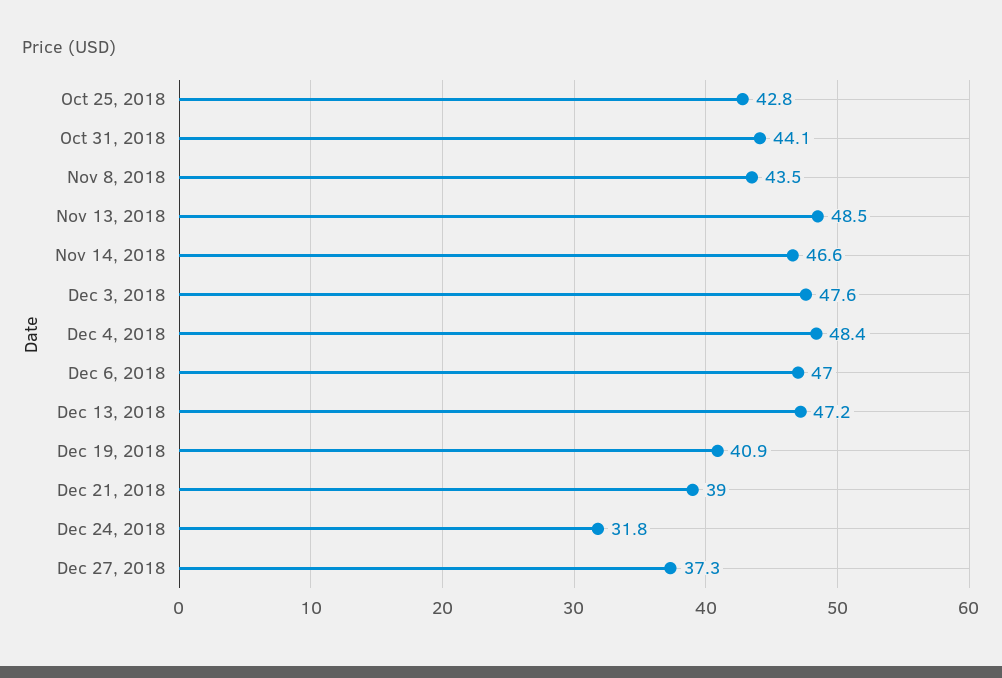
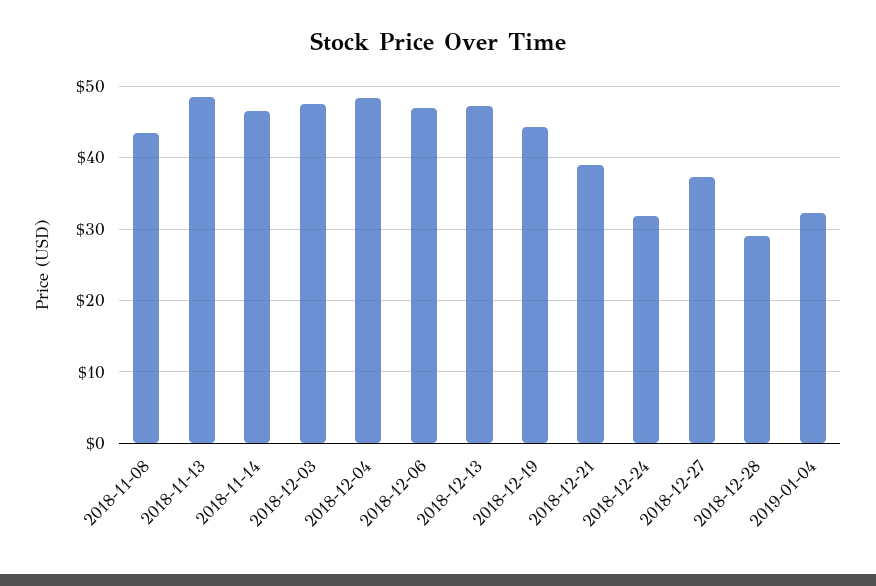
Oct 25, 2018: 42.8 -> none
Oct 31, 2018: 44.1 -> none
Dec 19, 2018: 40.9 -> 44
2018-12-28: none -> 29
2019-01-04: none -> 32

